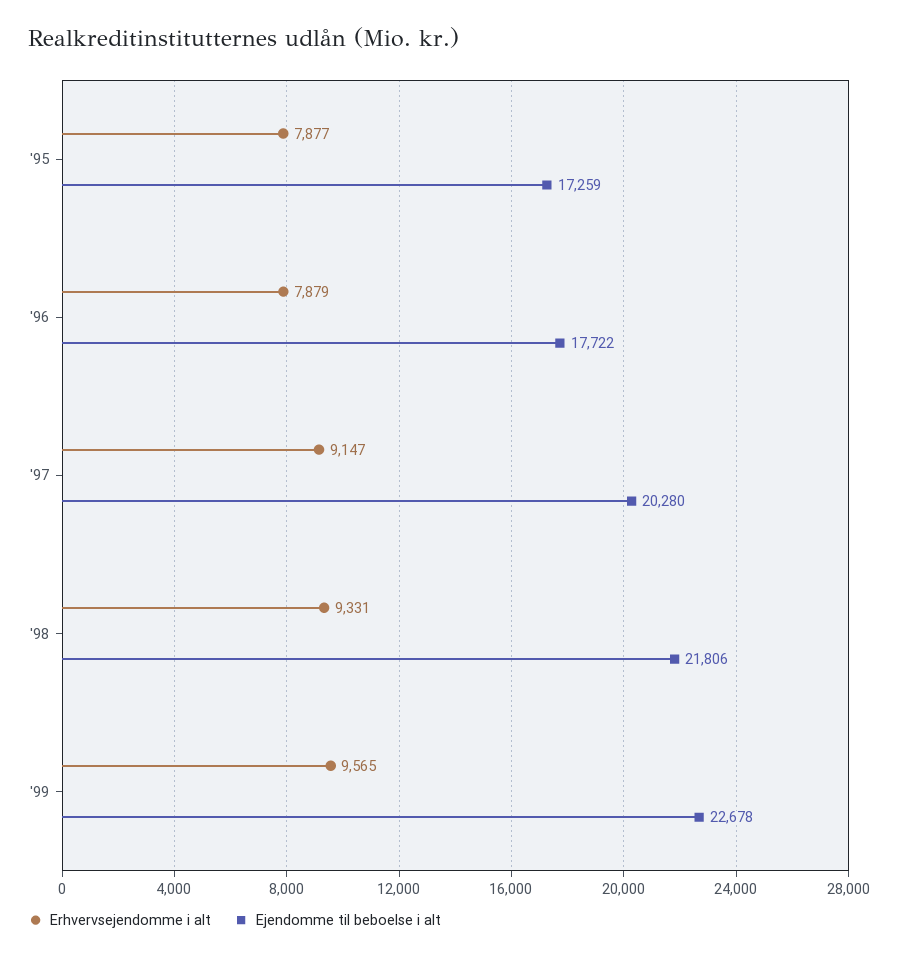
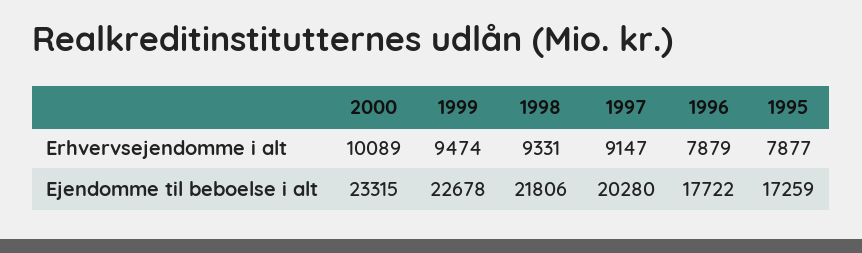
Erhvervsejendomme i alt, '99: 9565 -> 9474
Erhvervsejendomme i alt, 2000: none -> 10089
Ejendomme til beboelse i alt, 2000: none -> 23315

